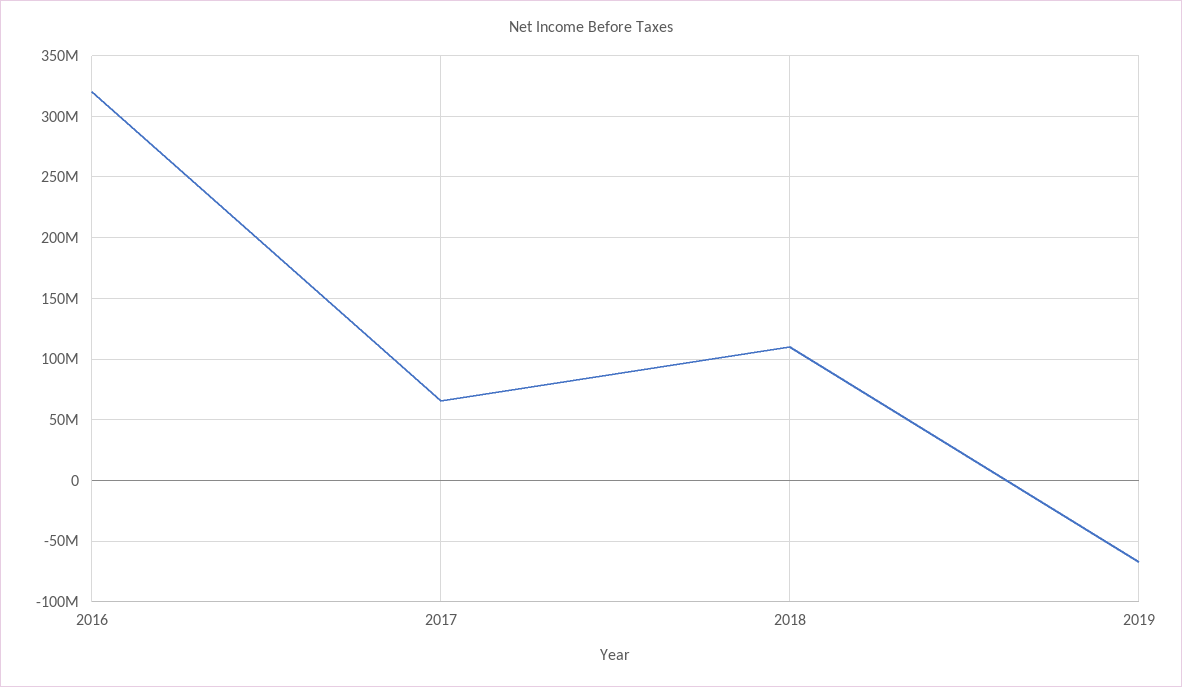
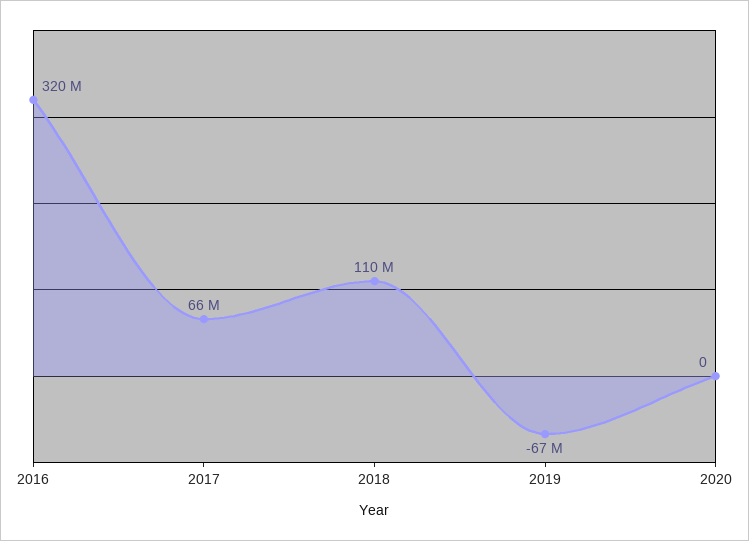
2020: none -> 0

